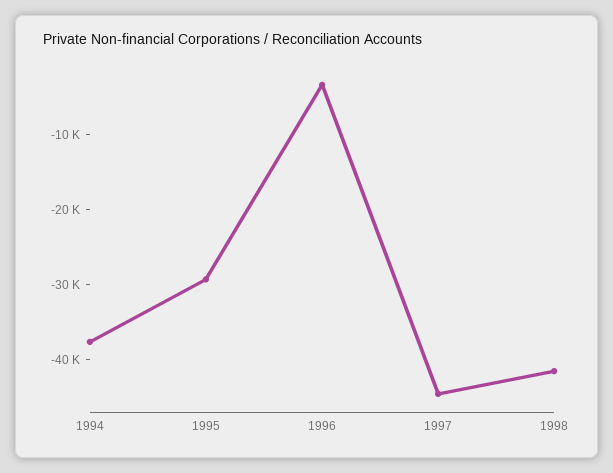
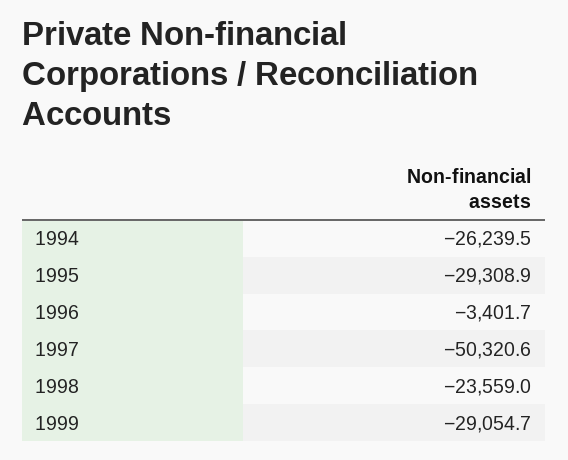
1994: -38000 -> -26239.5
1997: -44000 -> -50320.6
1998: -42000 -> -23559
1999: none -> -29054.7

